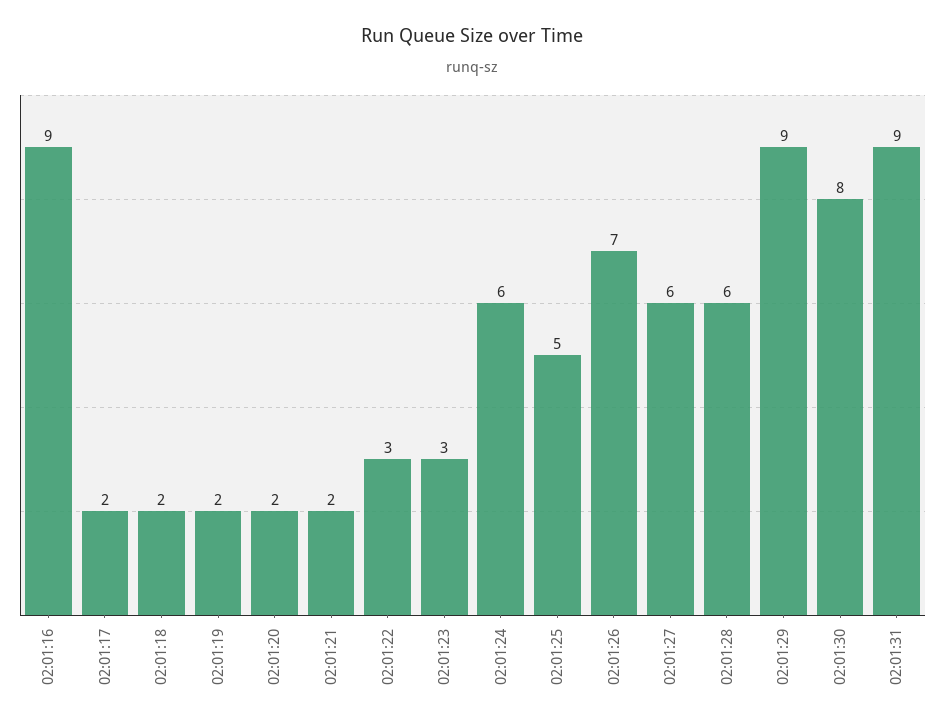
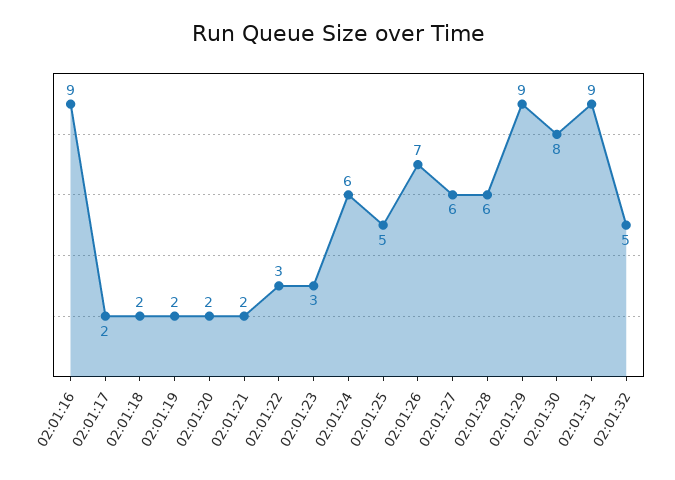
02:01:32: none -> 5

